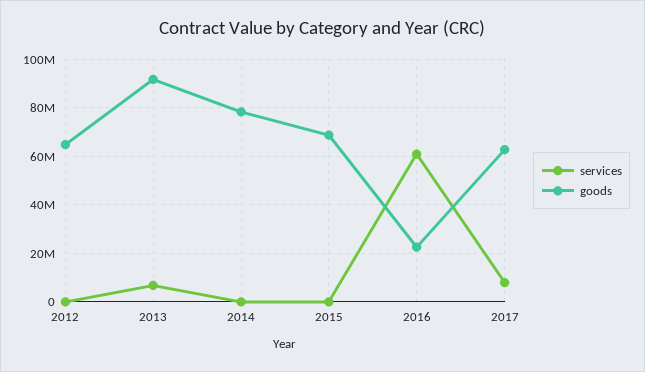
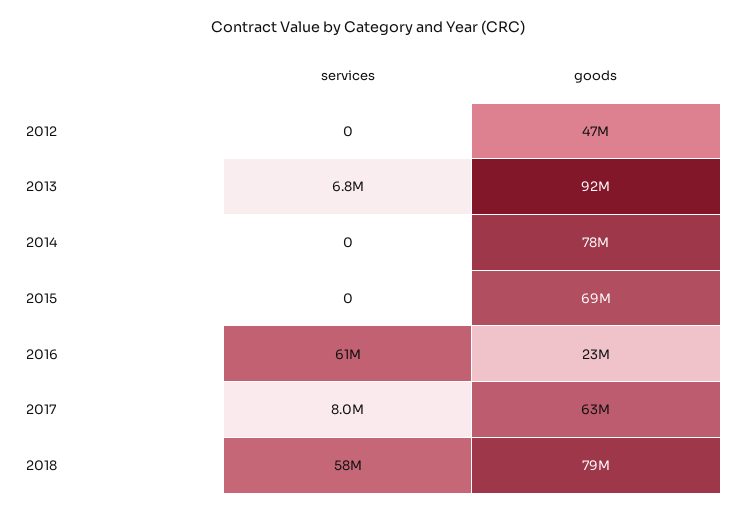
goods, 2012: 65000000 -> 47000000
services, 2018: none -> 58000000
goods, 2018: none -> 79000000

